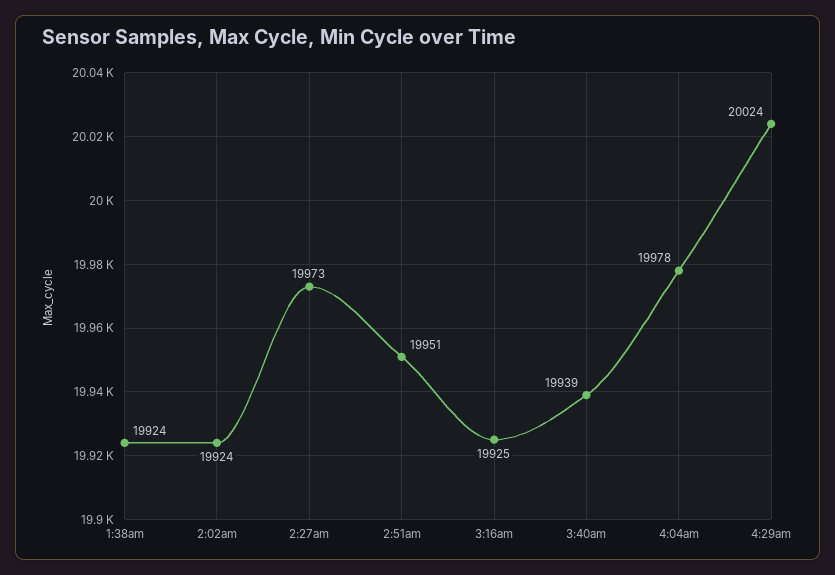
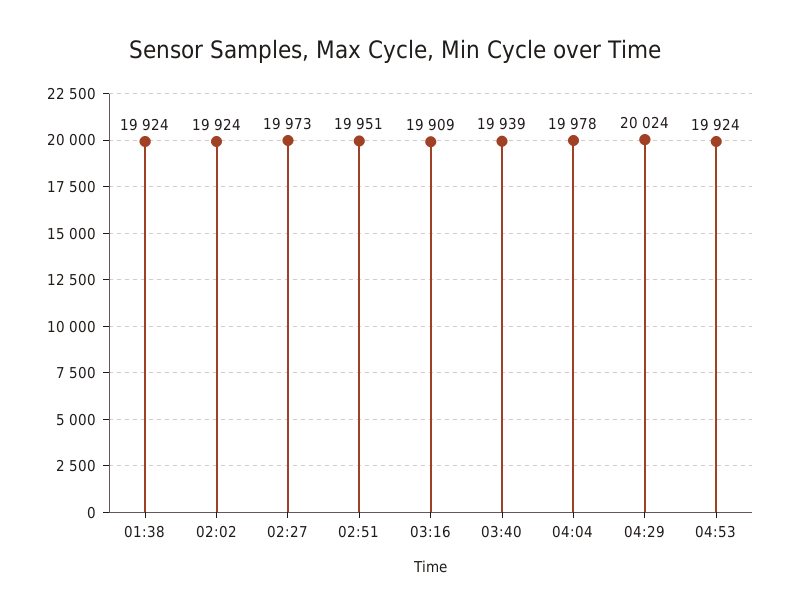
3:16am: 19925 -> 19909
04:53: none -> 19924

